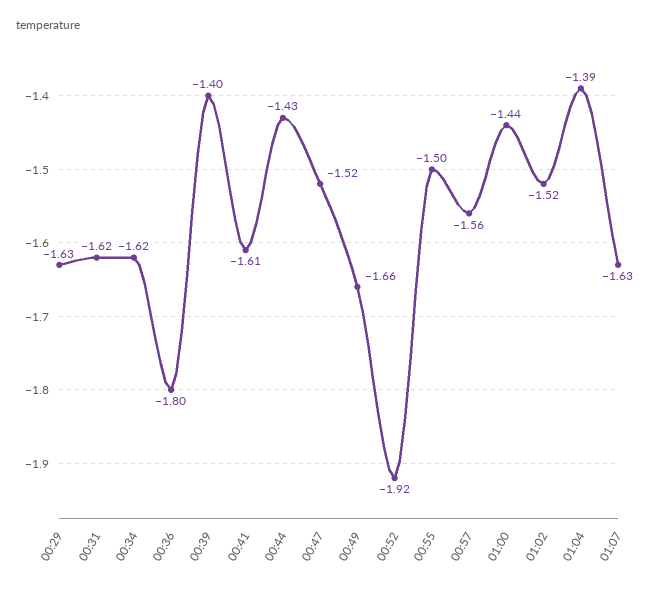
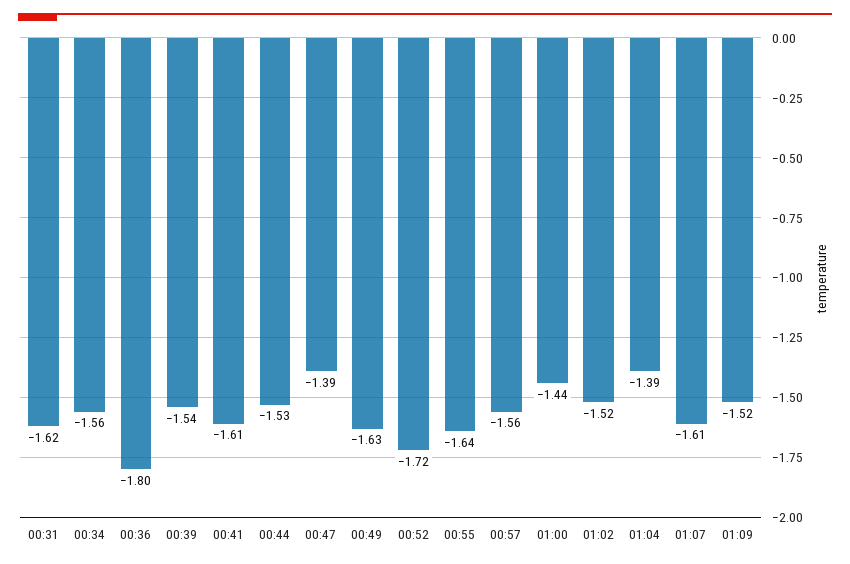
00:29: -1.63 -> none
00:34: -1.62 -> -1.56
00:39: -1.4 -> -1.54
00:44: -1.43 -> -1.53
00:47: -1.52 -> -1.39
00:49: -1.66 -> -1.63
00:52: -1.92 -> -1.72
00:55: -1.5 -> -1.64
01:07: -1.63 -> -1.61
01:09: none -> -1.52

